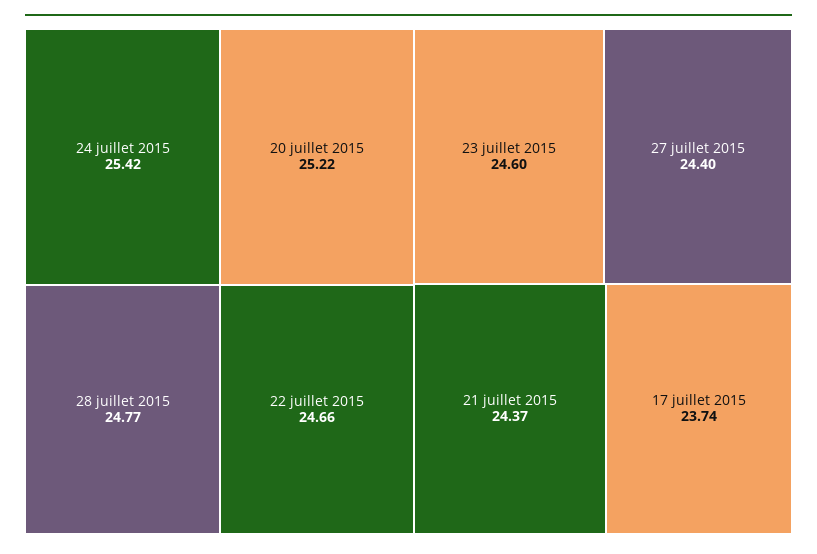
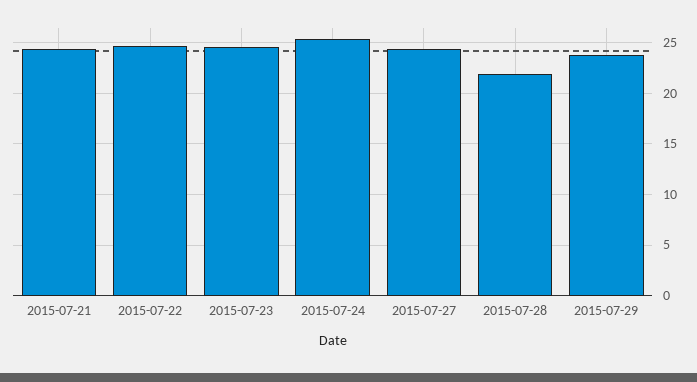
20 juillet 2015: 25.22 -> none
28 juillet 2015: 24.77 -> 22
17 juillet 2015: 23.74 -> none
2015-07-29: none -> 24

